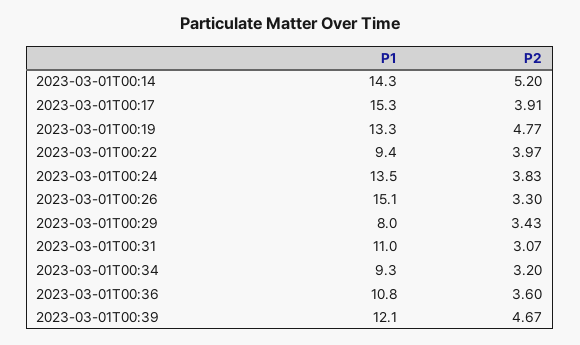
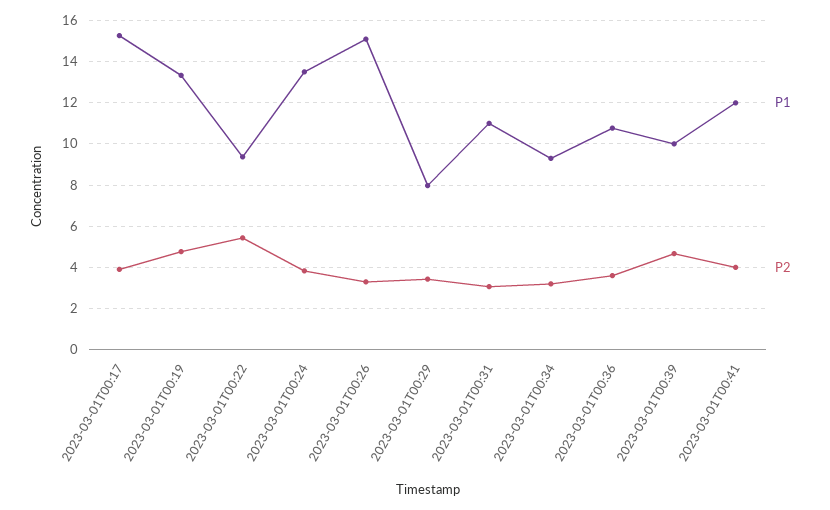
P1, 2023-03-01T00:14: 14.3 -> none
P2, 2023-03-01T00:14: 5.2 -> none
P2, 2023-03-01T00:22: 3.97 -> 5.5
P1, 2023-03-01T00:39: 12.1 -> 10
P1, 2023-03-01T00:41: none -> 12
P2, 2023-03-01T00:41: none -> 4

